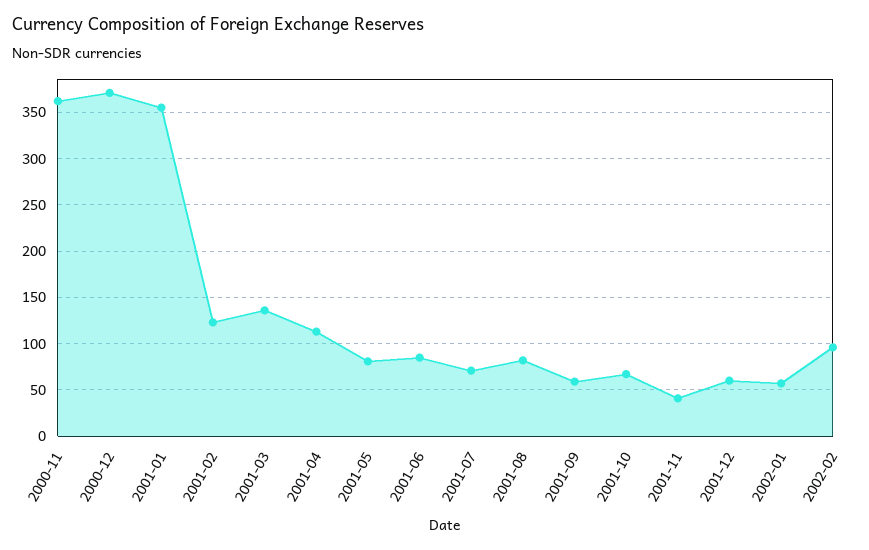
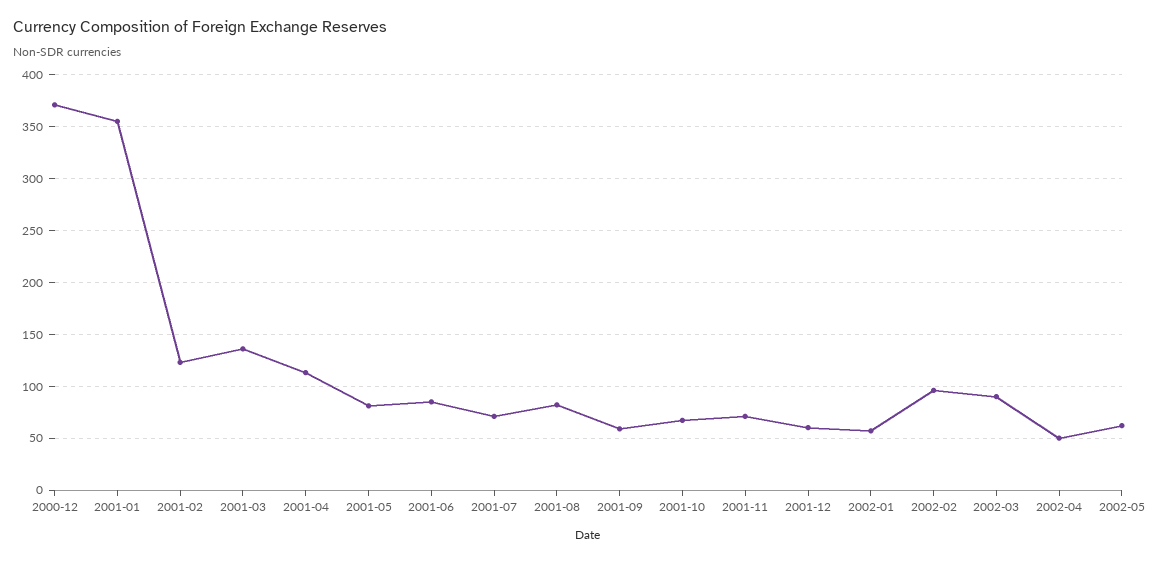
2000-11: 360 -> none
2001-11: 40 -> 70
2002-03: none -> 90
2002-04: none -> 50
2002-05: none -> 60

